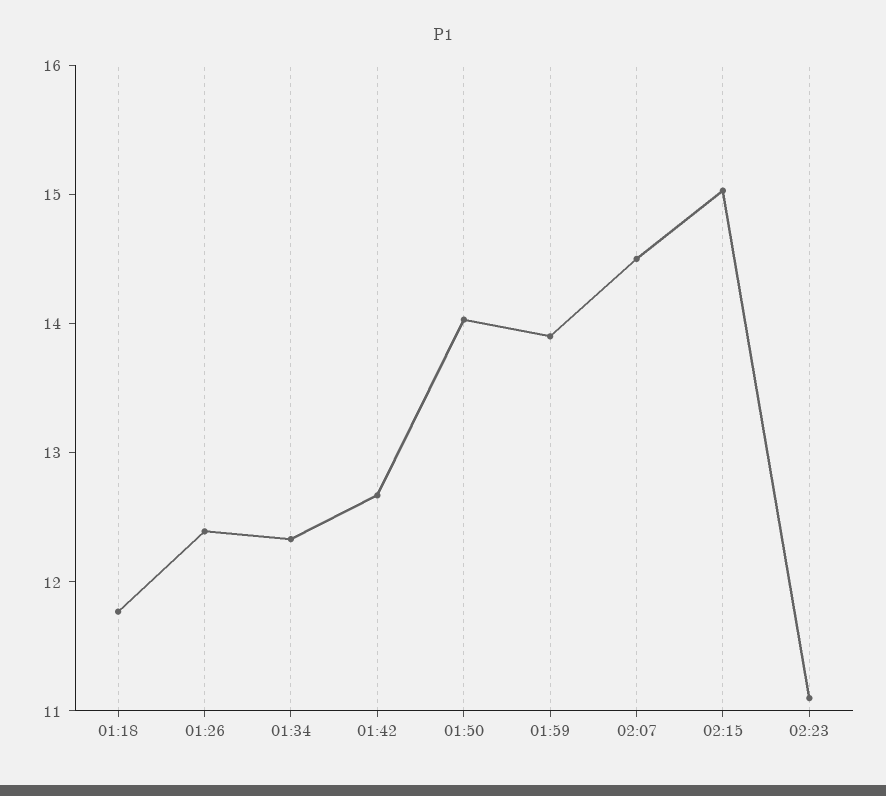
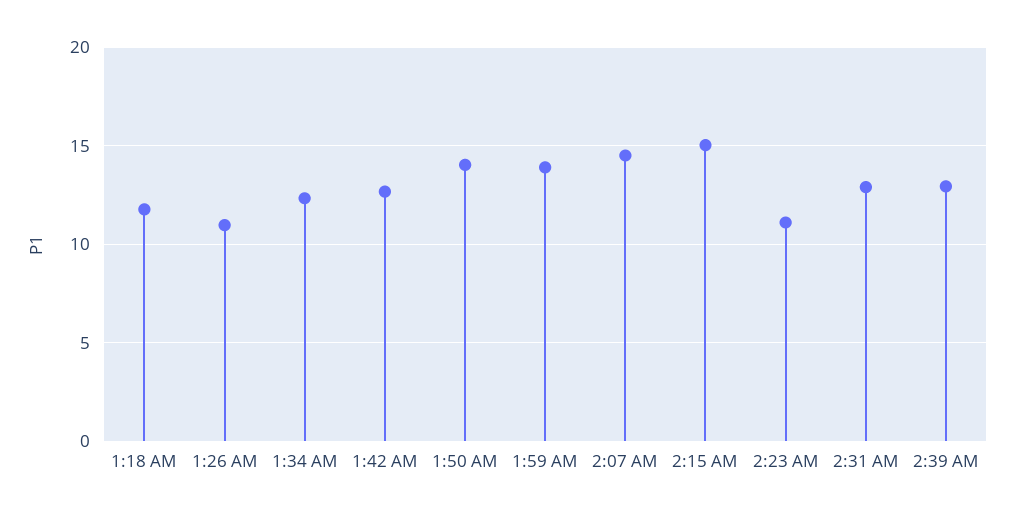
01:26: 12.4 -> 11
2:31 AM: none -> 13
2:39 AM: none -> 13

